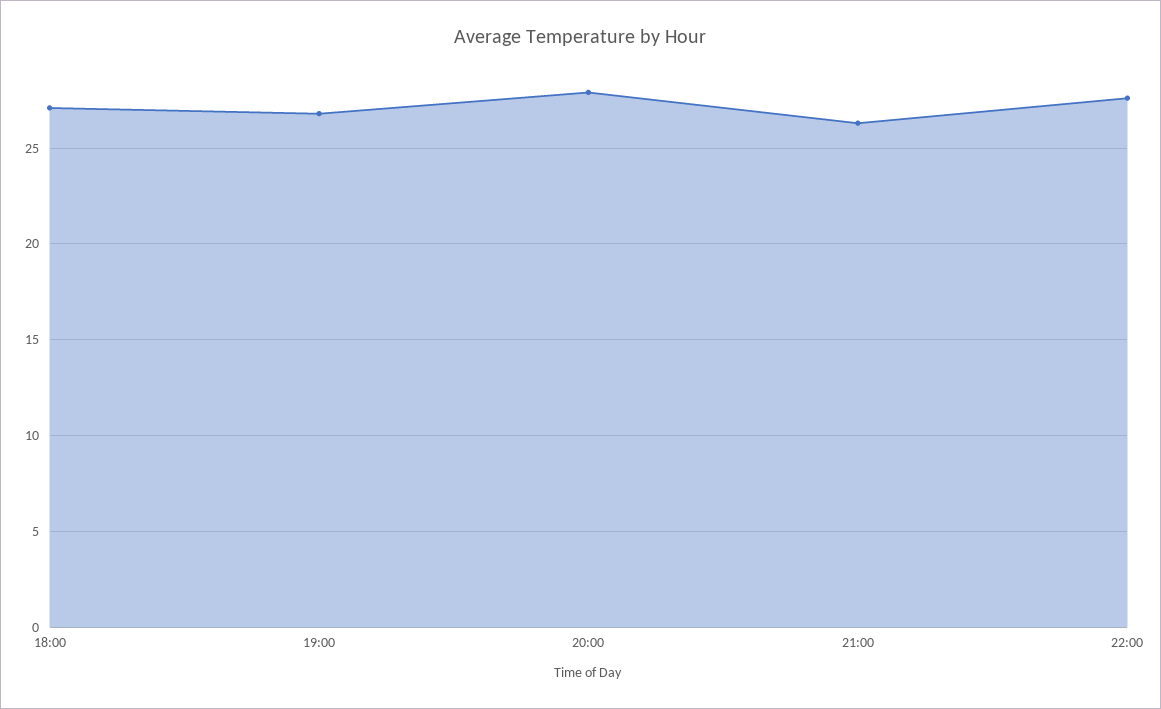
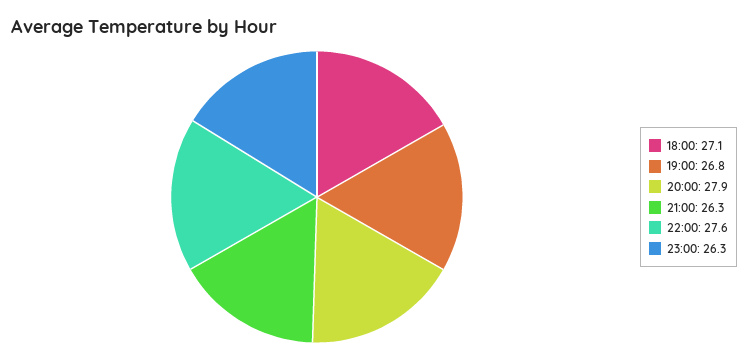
23:00: none -> 26.3

